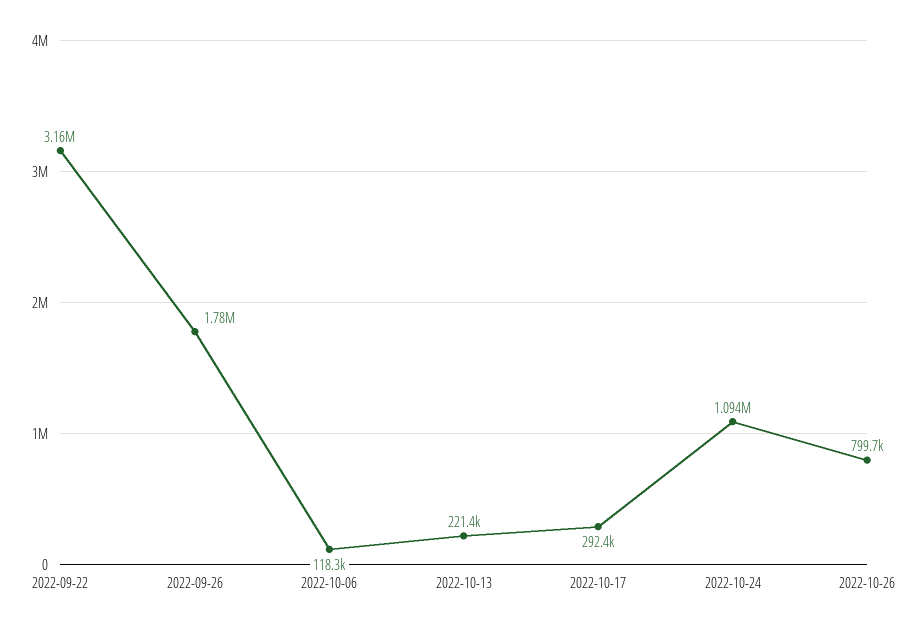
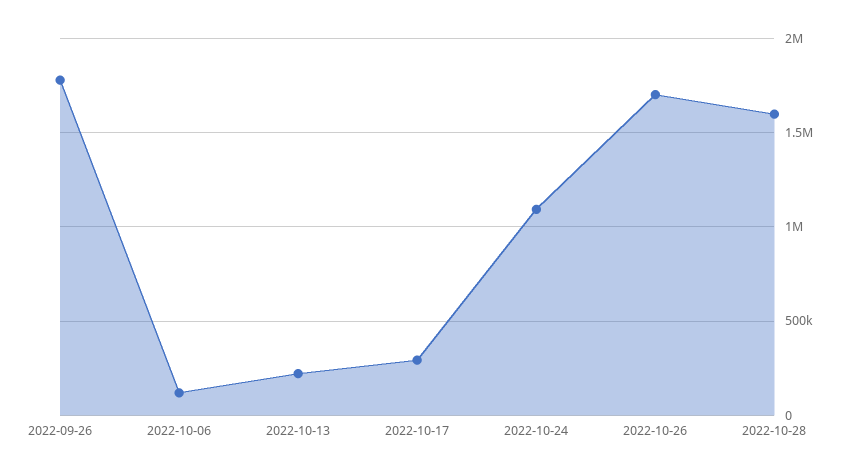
2022-09-22: 3160000 -> none
2022-10-26: 799700 -> 1700000
2022-10-28: none -> 1600000

